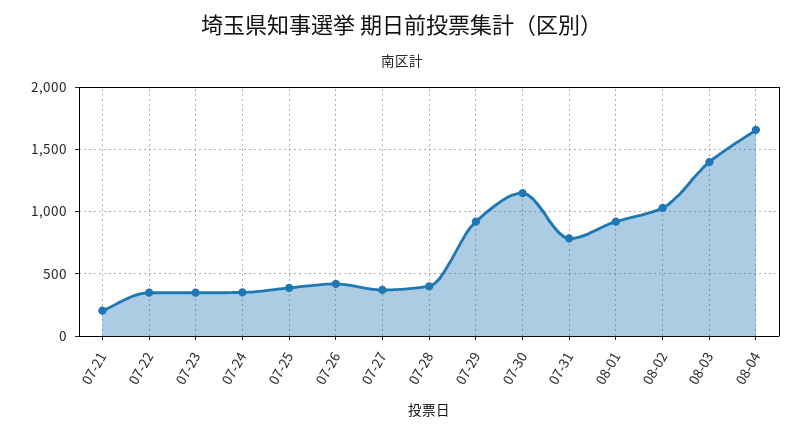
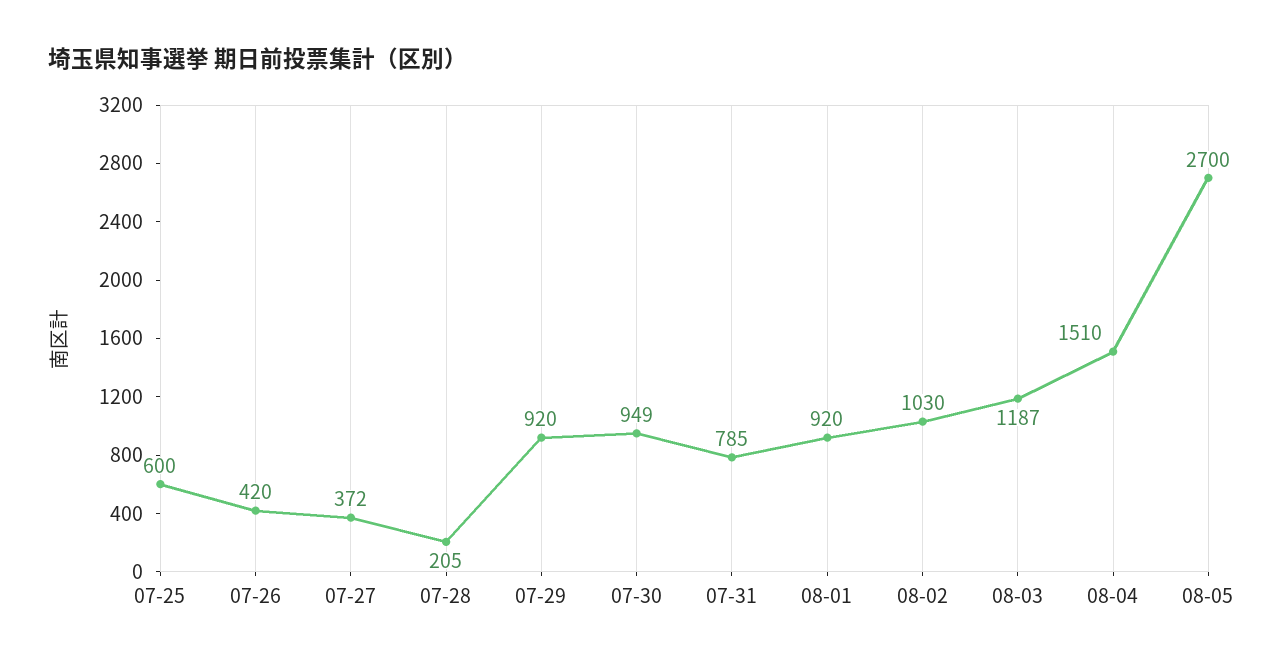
07-21: 200 -> none
07-22: 350 -> none
07-23: 350 -> none
07-24: 350 -> none
07-25: 400 -> 600
07-28: 400 -> 205
07-30: 1150 -> 949
08-03: 1400 -> 1187
08-04: 1650 -> 1510
08-05: none -> 2700

